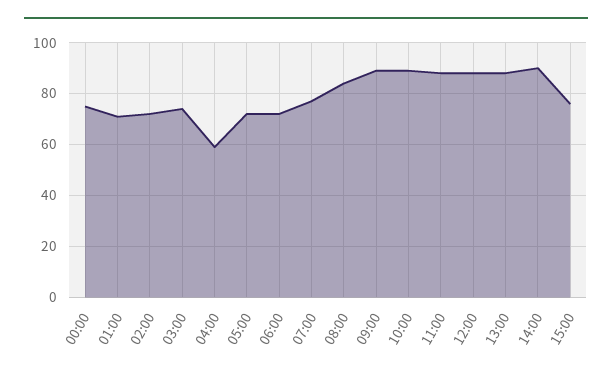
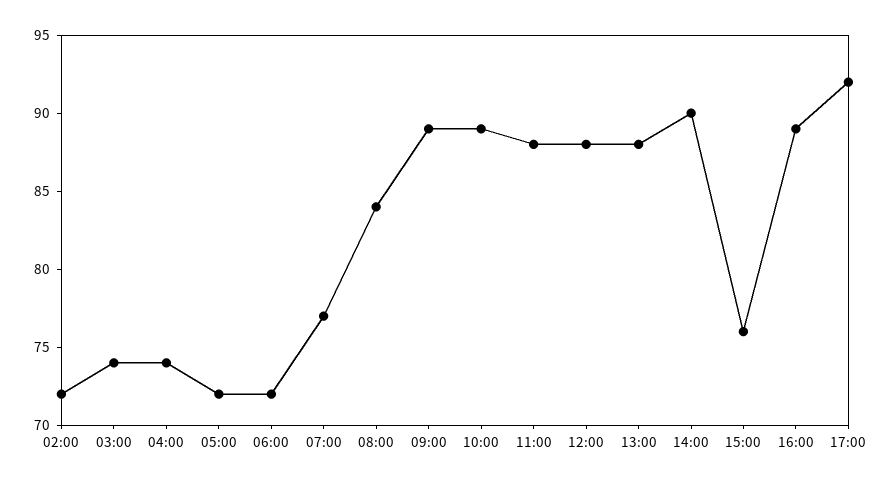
00:00: 75 -> none
01:00: 70 -> none
04:00: 60 -> 74
16:00: none -> 89
17:00: none -> 92

